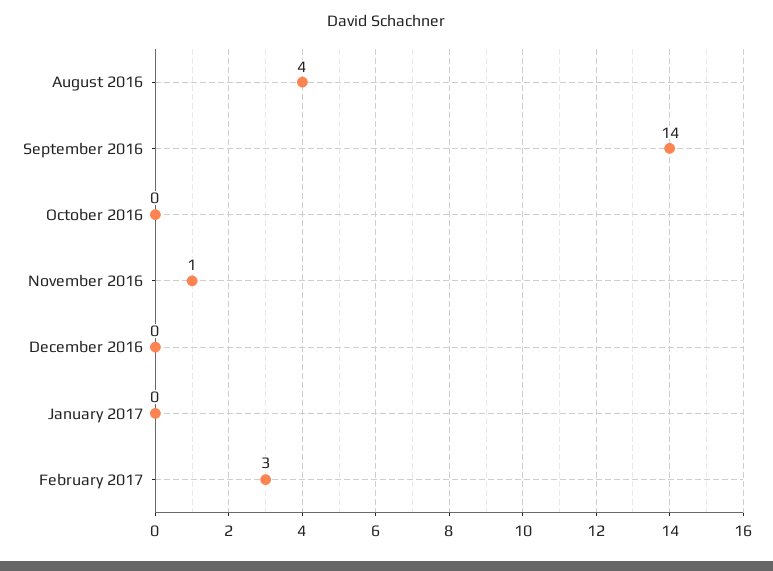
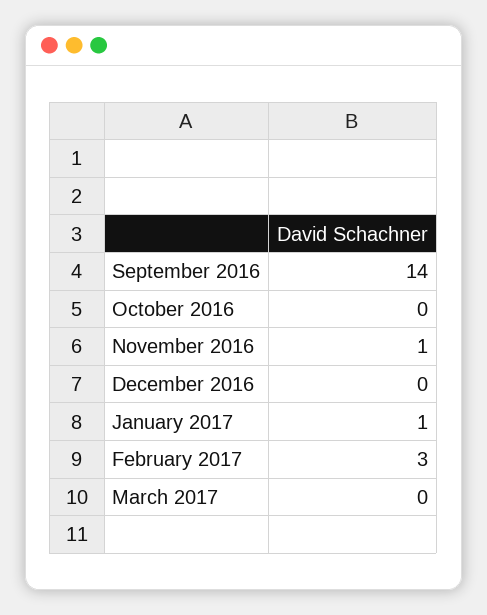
August 2016: 4 -> none
January 2017: 0 -> 1
March 2017: none -> 0

